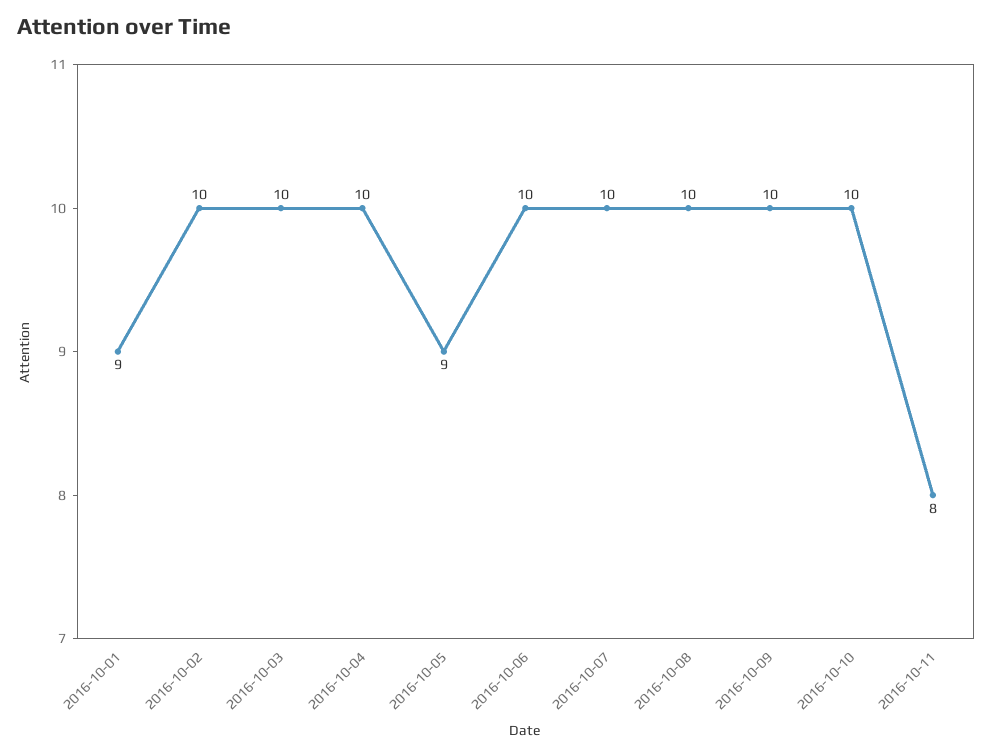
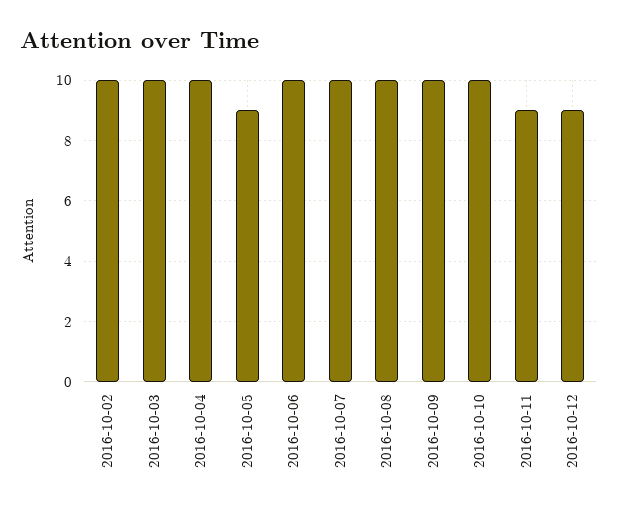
2016-10-01: 9 -> none
2016-10-11: 8 -> 9
2016-10-12: none -> 9

